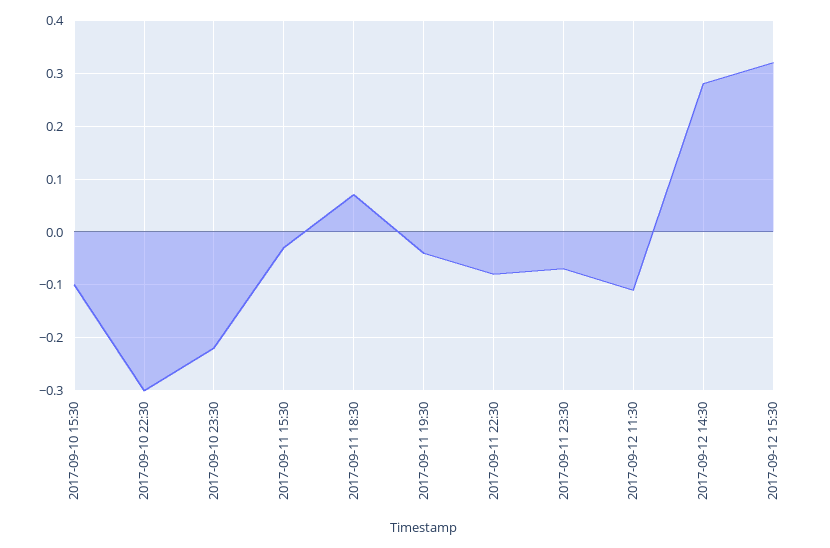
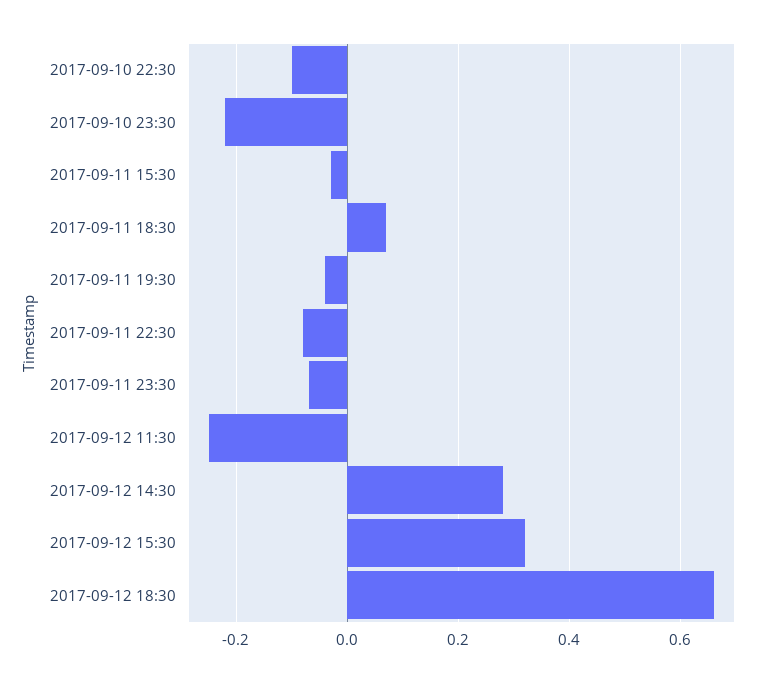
2017-09-10 15:30: -0.1 -> none
2017-09-10 22:30: -0.3 -> -0.1
2017-09-12 11:30: -0.1 -> -0.25
2017-09-12 18:30: none -> 0.65

